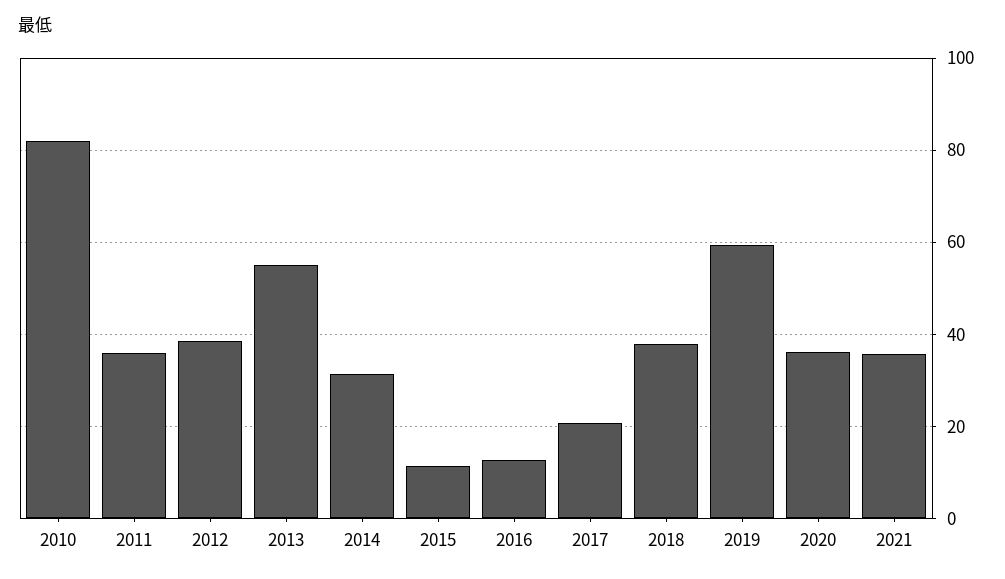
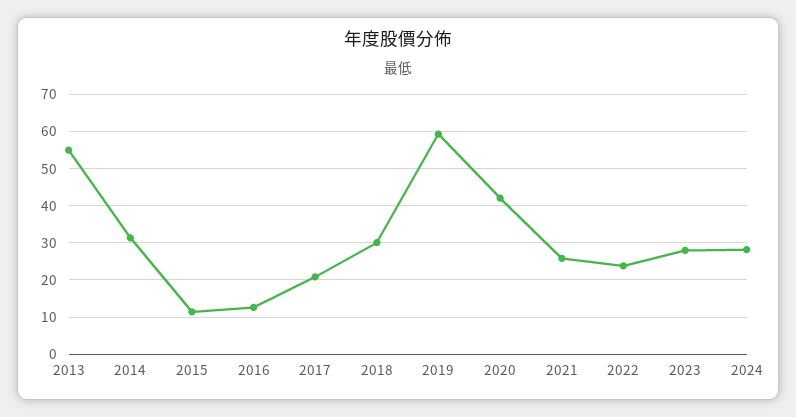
2010: 82 -> none
2011: 36 -> none
2012: 38 -> none
2018: 38 -> 30
2020: 36 -> 42
2021: 36 -> 26
2022: none -> 24
2023: none -> 28
2024: none -> 28

